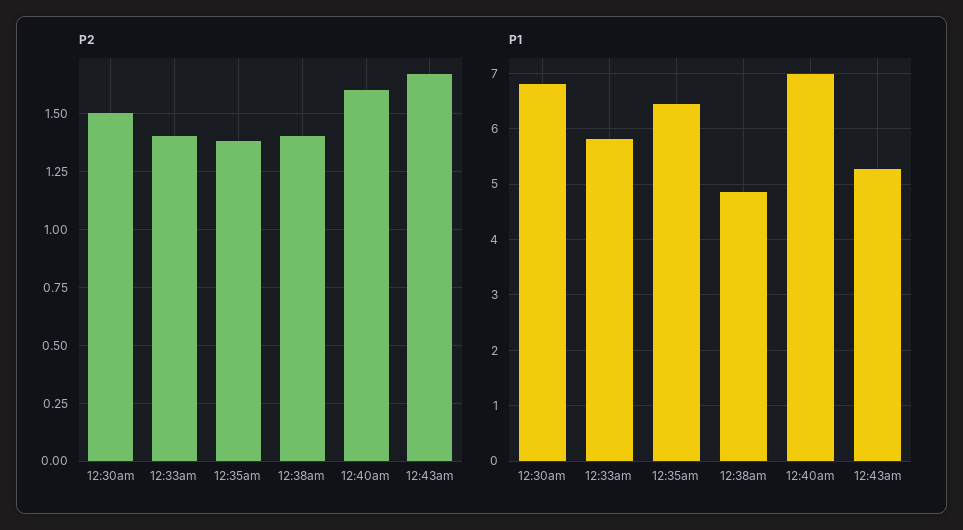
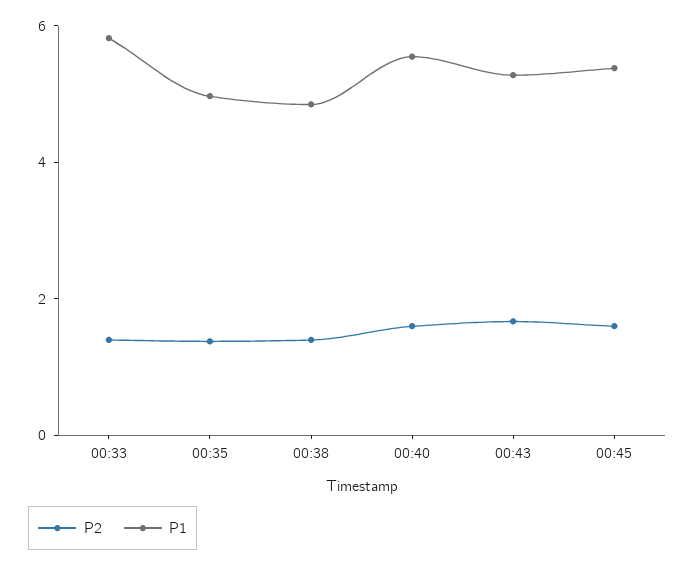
P2, 12:30am: 1.5 -> none
P1, 12:30am: 6.8 -> none
P1, 12:35am: 6.4 -> 5
P1, 12:40am: 7 -> 5.5
P2, 00:45: none -> 1.5
P1, 00:45: none -> 5.5

